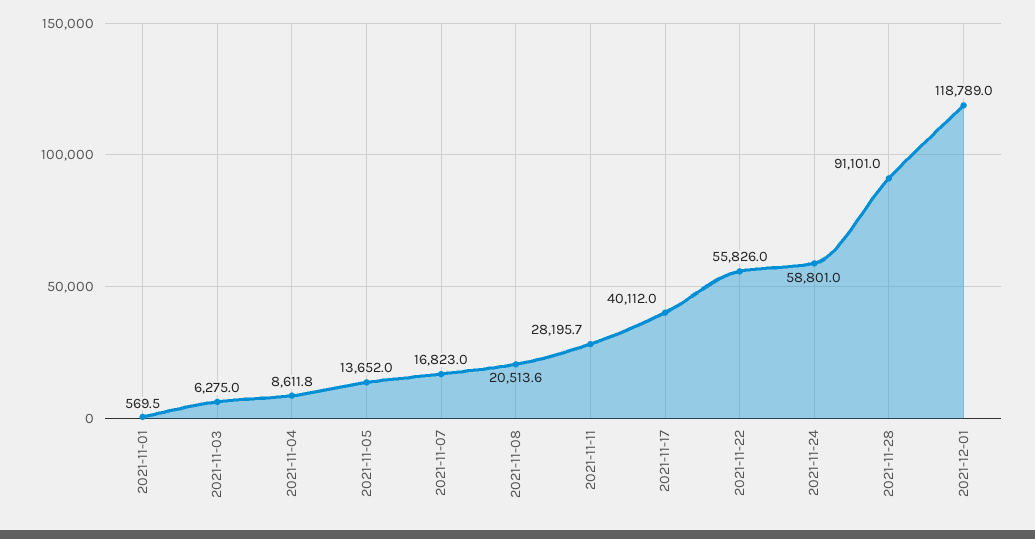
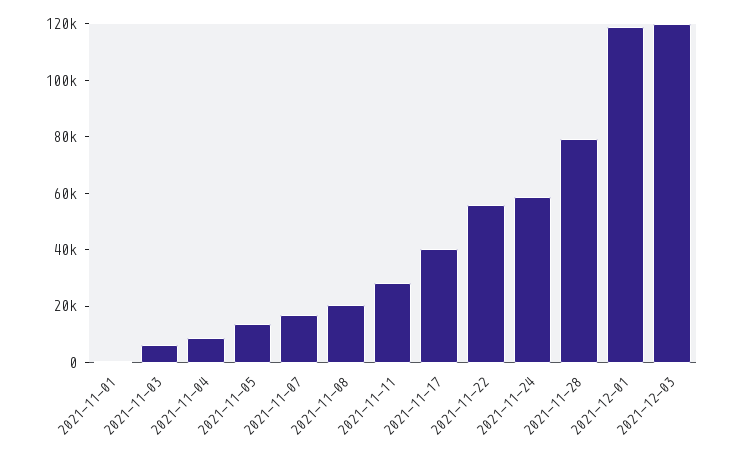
2021-11-28: 91101 -> 80000
2021-12-03: none -> 120000

